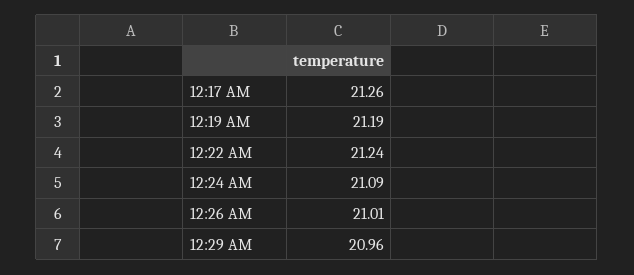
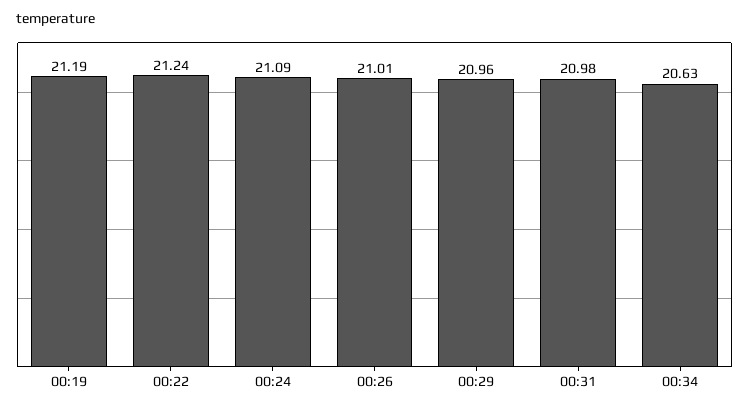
12:17 AM: 21.26 -> none
00:31: none -> 20.98
00:34: none -> 20.63

